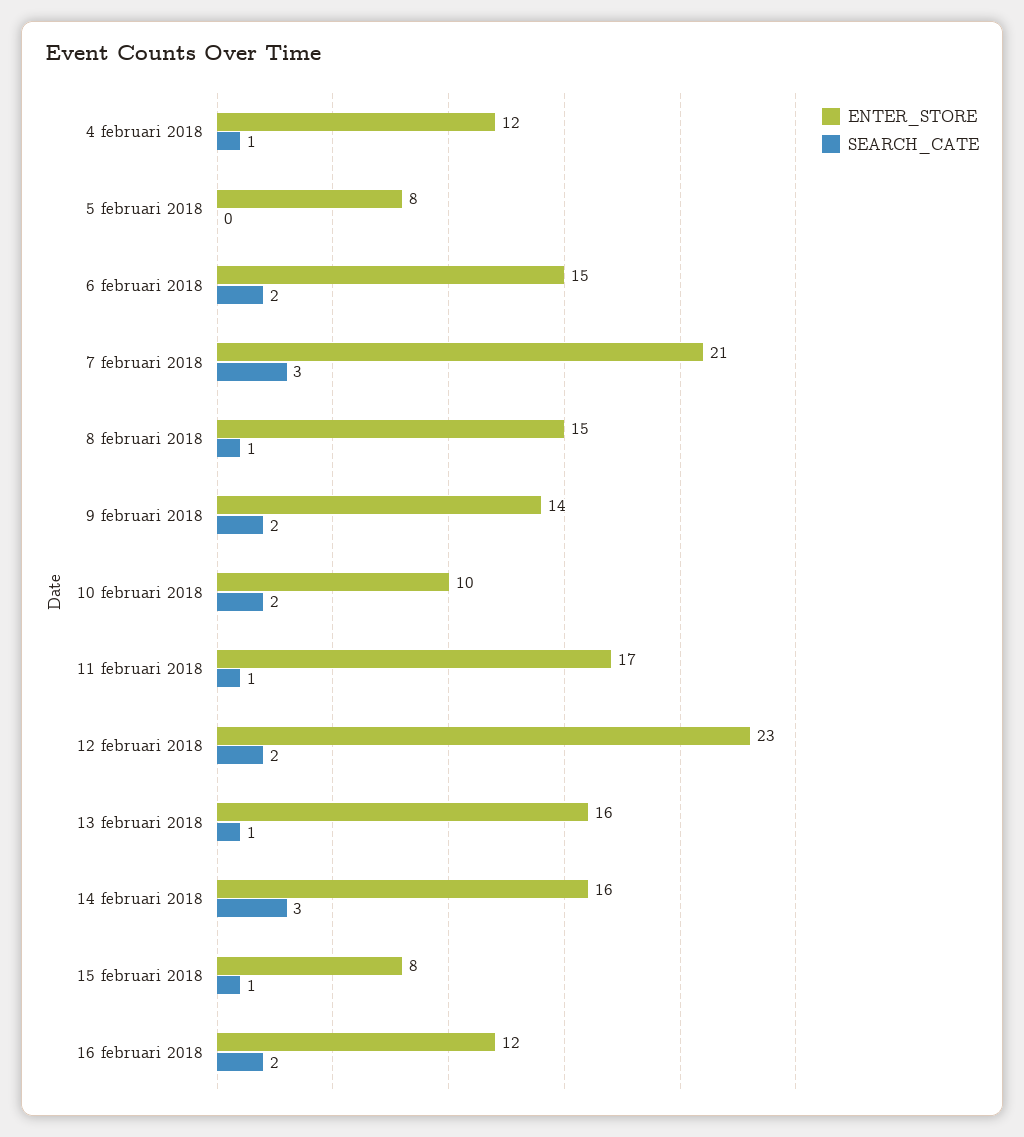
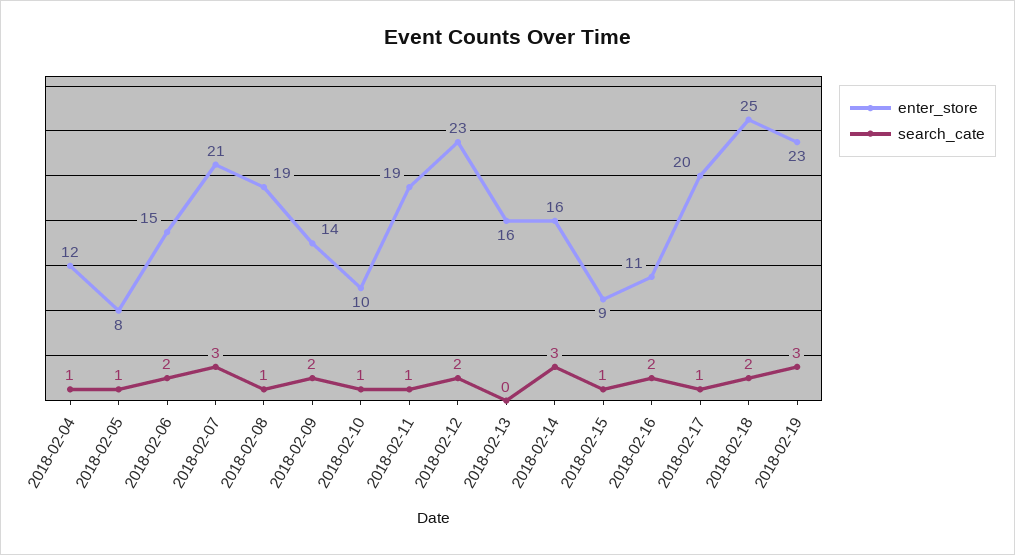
SEARCH_CATE, 5 februari 2018: 0 -> 1
ENTER_STORE, 8 februari 2018: 15 -> 19
SEARCH_CATE, 10 februari 2018: 2 -> 1
ENTER_STORE, 11 februari 2018: 17 -> 19
SEARCH_CATE, 13 februari 2018: 1 -> 0
ENTER_STORE, 15 februari 2018: 8 -> 9
ENTER_STORE, 16 februari 2018: 12 -> 11
ENTER_STORE, 2018-02-17: none -> 20
SEARCH_CATE, 2018-02-17: none -> 1
ENTER_STORE, 2018-02-18: none -> 25
SEARCH_CATE, 2018-02-18: none -> 2
ENTER_STORE, 2018-02-19: none -> 23
SEARCH_CATE, 2018-02-19: none -> 3

